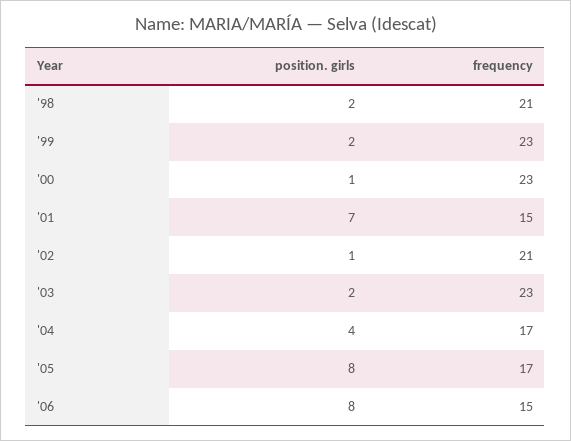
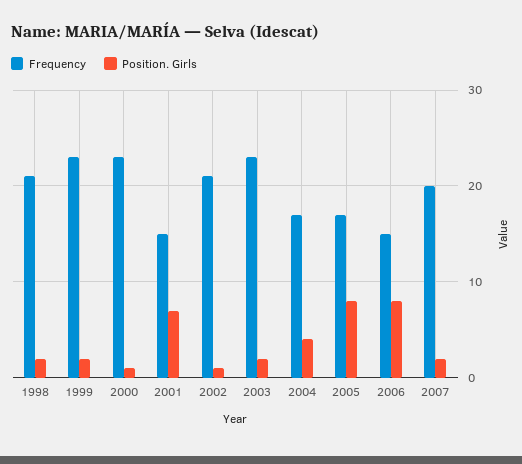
frequency, 2007: none -> 20
position. girls, 2007: none -> 2

